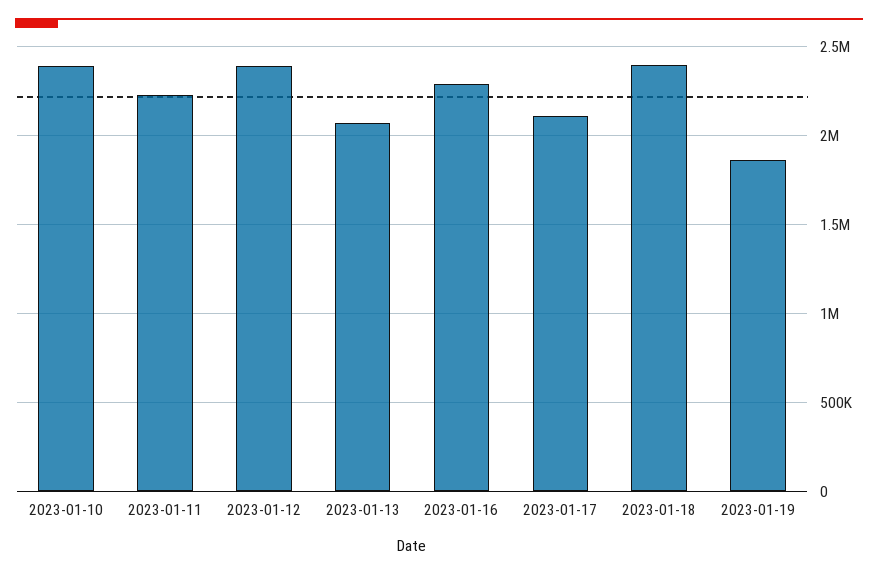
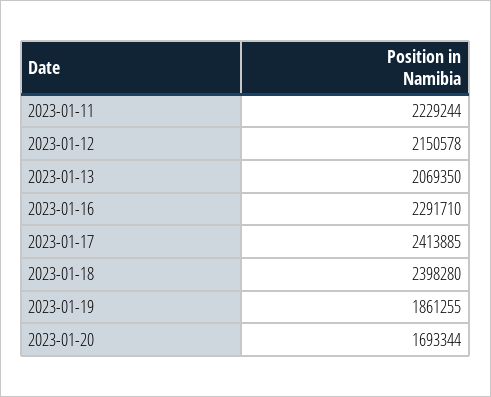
2023-01-10: 2400000 -> none
2023-01-12: 2400000 -> 2150578
2023-01-17: 2100000 -> 2413885
2023-01-20: none -> 1693344

